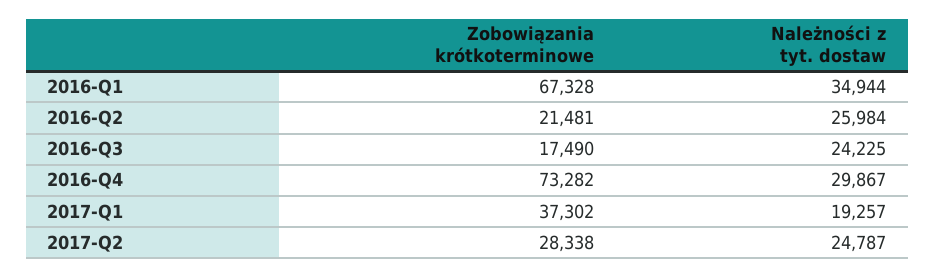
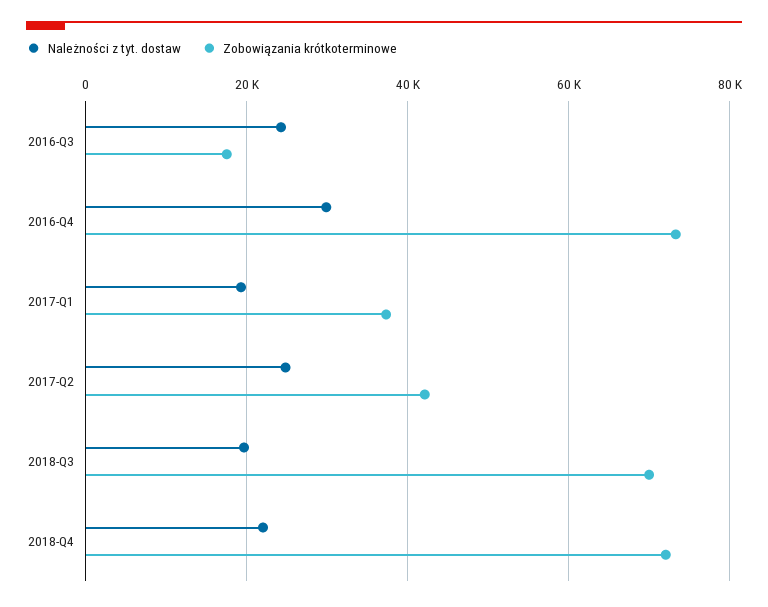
Zobowiązania krótkoterminowe, 2016-Q1: 67328 -> none
Należności z tyt. dostaw, 2016-Q1: 34944 -> none
Zobowiązania krótkoterminowe, 2016-Q2: 21481 -> none
Należności z tyt. dostaw, 2016-Q2: 25984 -> none
Zobowiązania krótkoterminowe, 2017-Q2: 28338 -> 42000
Należności z tyt. dostaw, 2018-Q3: none -> 20000
Zobowiązania krótkoterminowe, 2018-Q3: none -> 70000
Należności z tyt. dostaw, 2018-Q4: none -> 22000
Zobowiązania krótkoterminowe, 2018-Q4: none -> 72000

